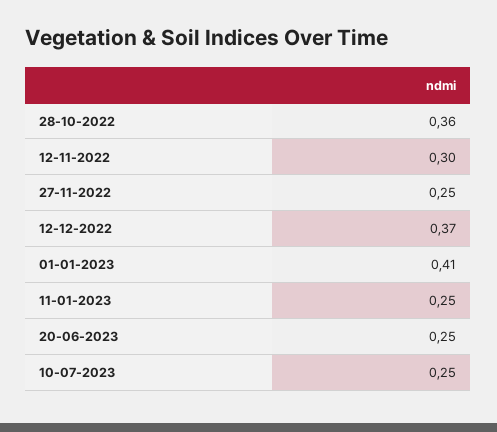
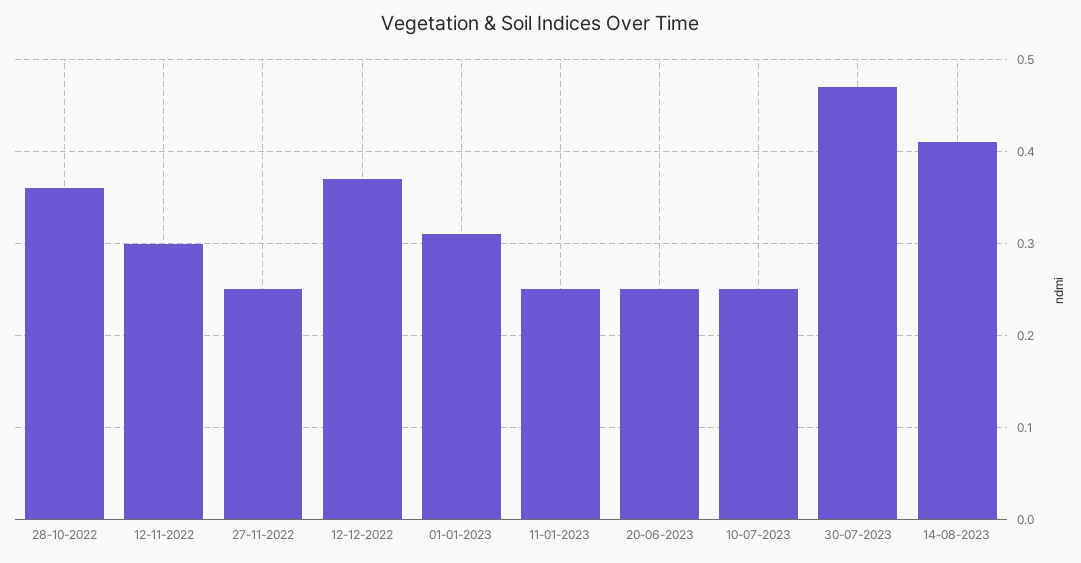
01-01-2023: 0.41 -> 0.31
30-07-2023: none -> 0.47
14-08-2023: none -> 0.41

